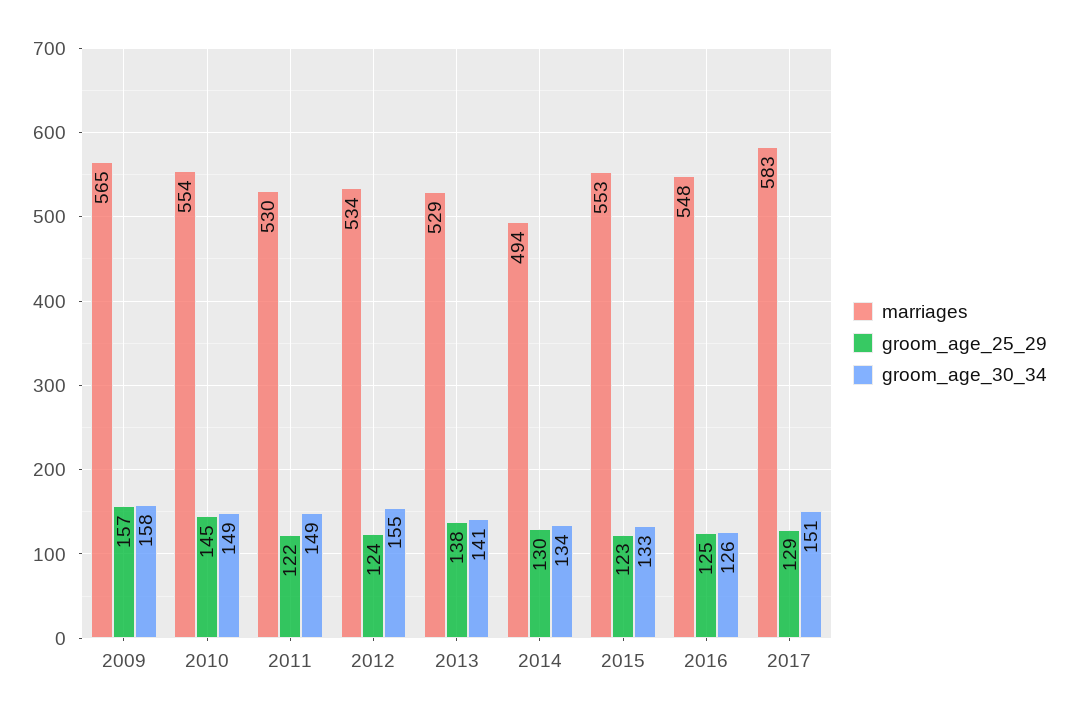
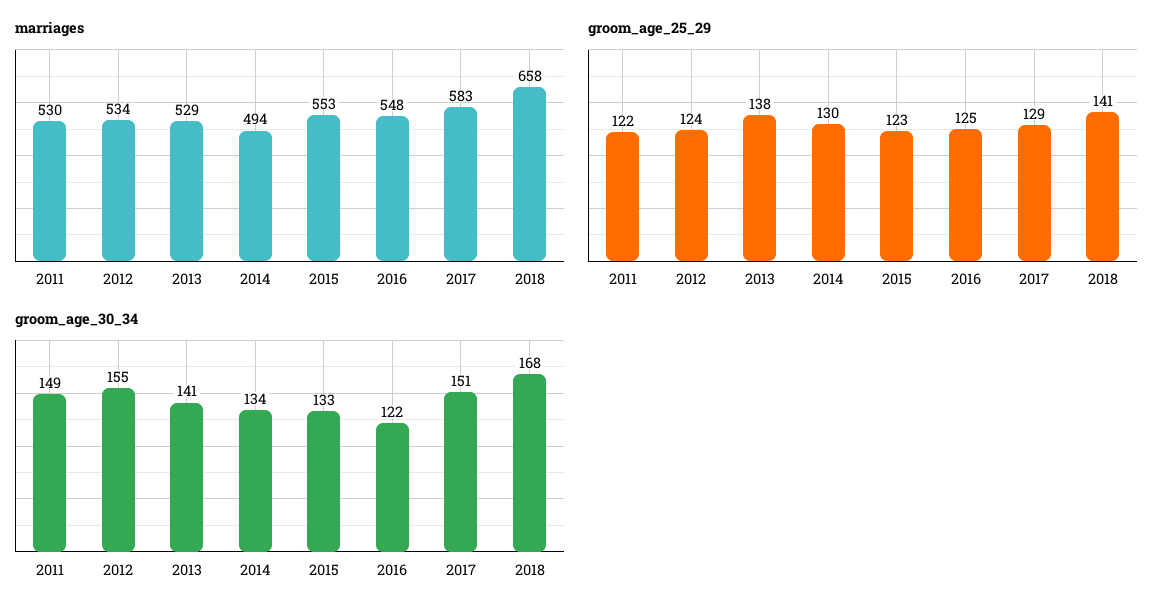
marriages, 2009: 565 -> none
groom_age_25_29, 2009: 157 -> none
groom_age_30_34, 2009: 158 -> none
marriages, 2010: 554 -> none
groom_age_25_29, 2010: 145 -> none
groom_age_30_34, 2010: 149 -> none
groom_age_30_34, 2016: 126 -> 122
marriages, 2018: none -> 658
groom_age_25_29, 2018: none -> 141
groom_age_30_34, 2018: none -> 168

